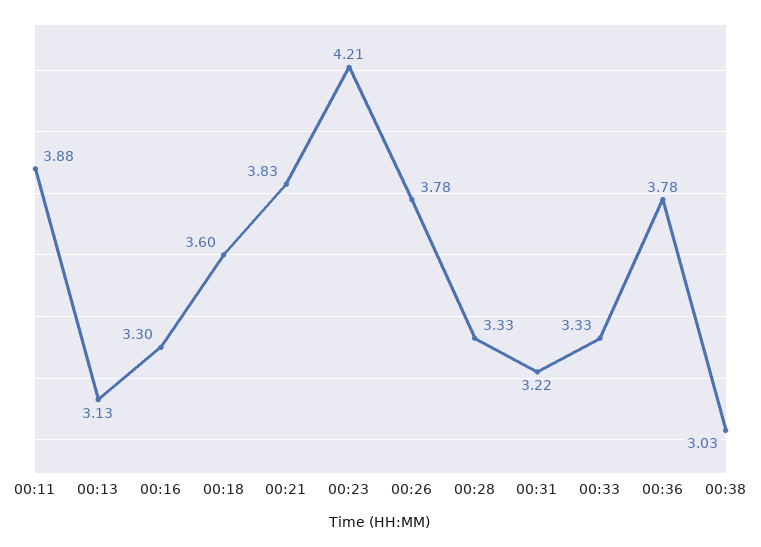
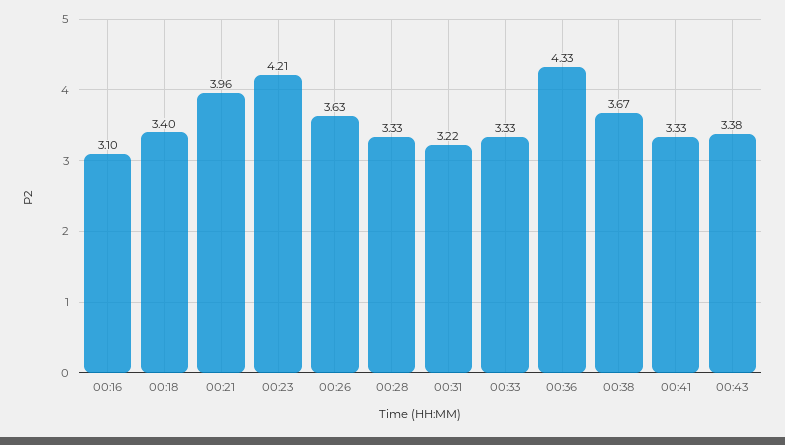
00:11: 3.88 -> none
00:13: 3.13 -> none
00:16: 3.3 -> 3.1
00:18: 3.6 -> 3.4
00:21: 3.83 -> 3.96
00:26: 3.78 -> 3.63
00:36: 3.78 -> 4.33
00:38: 3.03 -> 3.67
00:41: none -> 3.33
00:43: none -> 3.38

